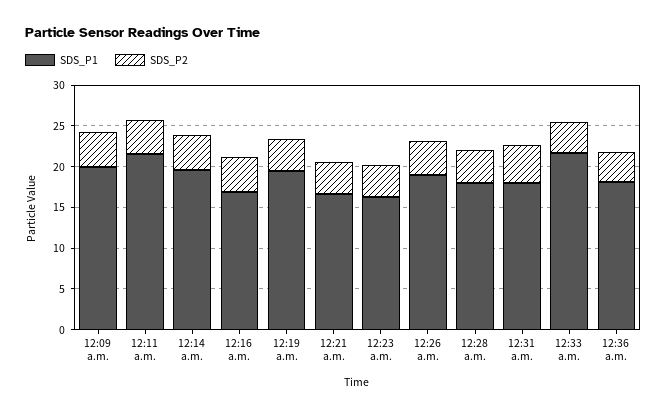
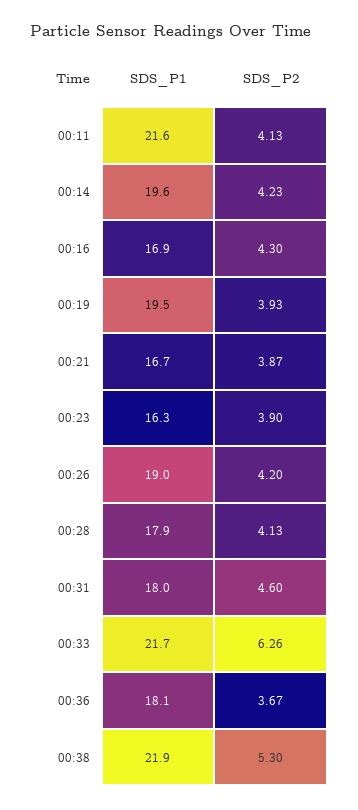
SDS_P1, 12:09 a.m.: 20 -> none
SDS_P2, 12:09 a.m.: 4 -> none
SDS_P2, 12:33 a.m.: 4 -> 6.26
SDS_P1, 00:38: none -> 21.9
SDS_P2, 00:38: none -> 5.3

